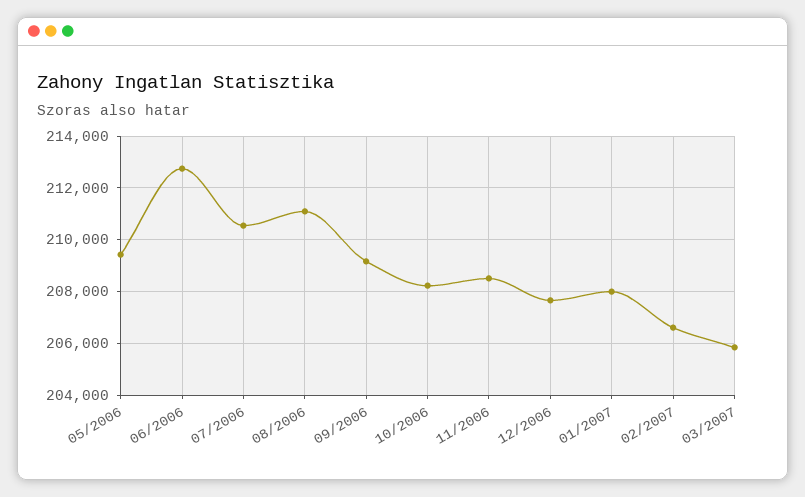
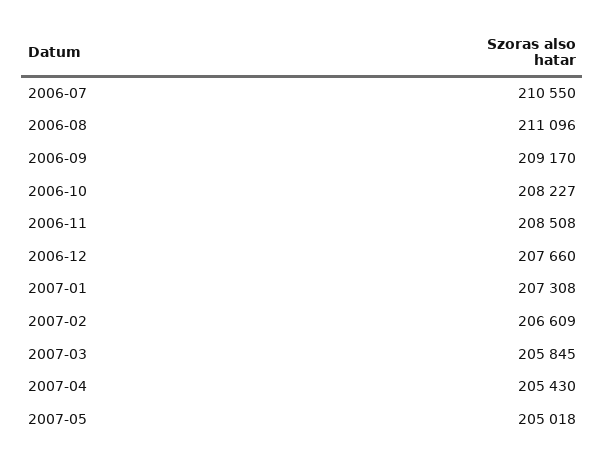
05/2006: 209500 -> none
06/2006: 212750 -> none
01/2007: 208000 -> 207308
2007-04: none -> 205430
2007-05: none -> 205018

